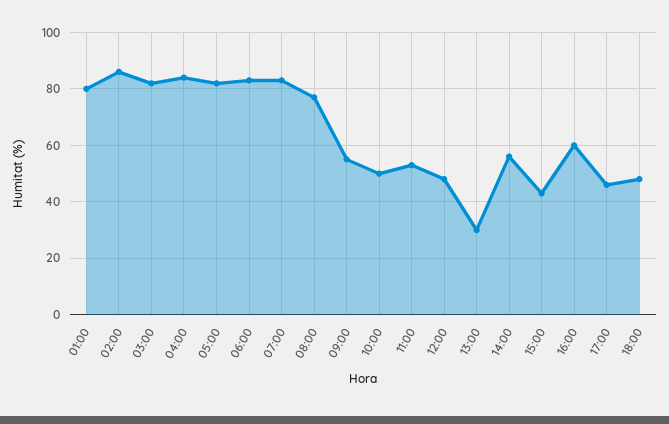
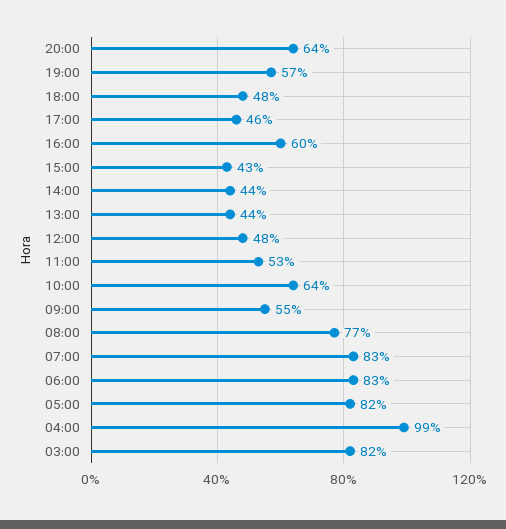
01:00: 80 -> none
02:00: 85 -> none
04:00: 85 -> 99
10:00: 50 -> 64
13:00: 30 -> 44
14:00: 55 -> 44
20:00: none -> 64
19:00: none -> 57

